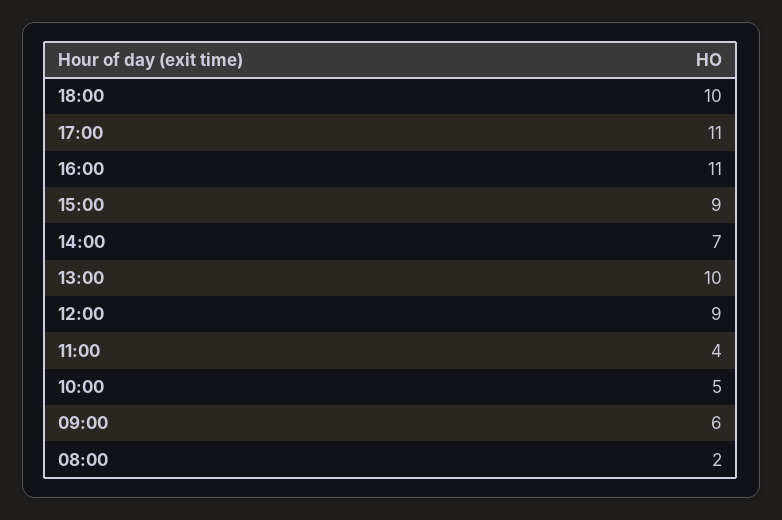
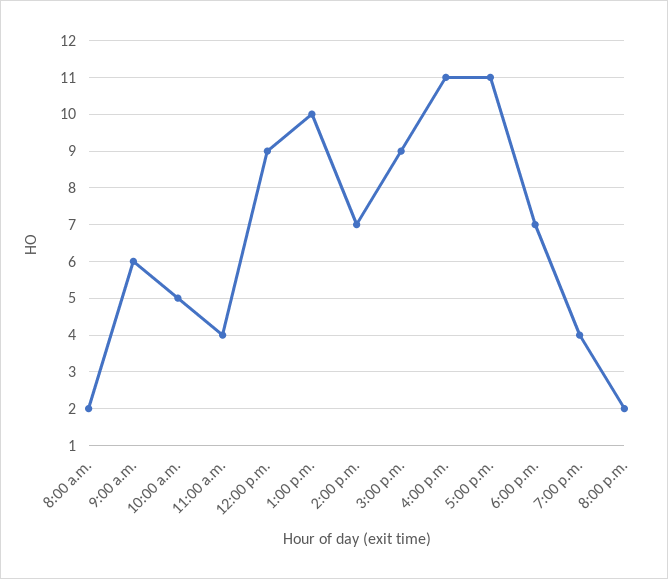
18:00: 10 -> 7
7:00 p.m.: none -> 4
8:00 p.m.: none -> 2

